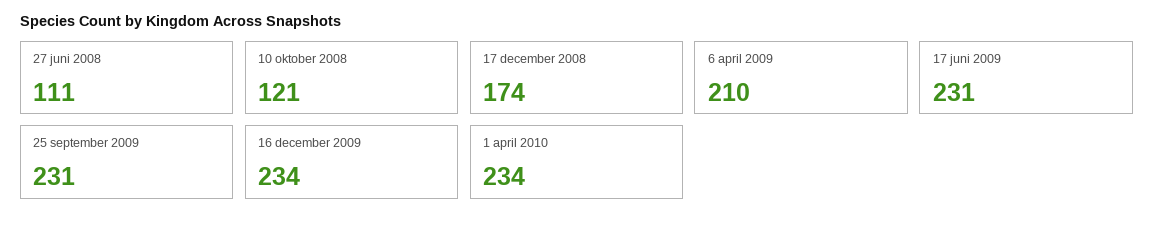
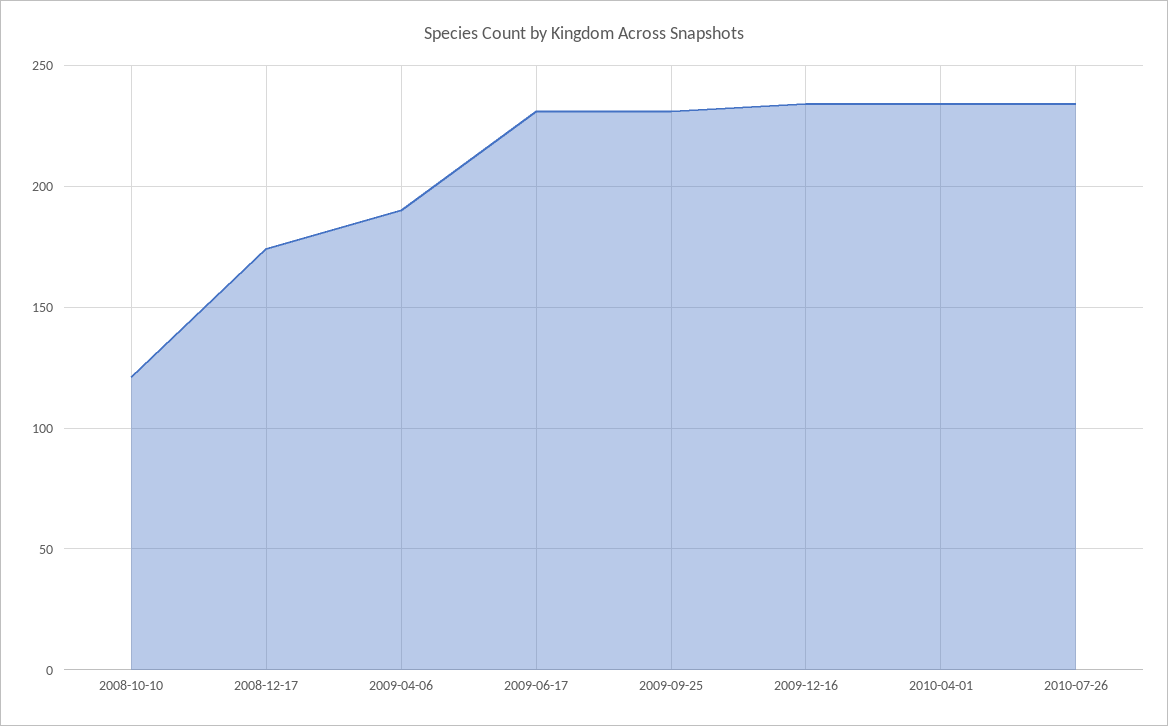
27 juni 2008: 111 -> none
6 april 2009: 210 -> 190
2010-07-26: none -> 235

